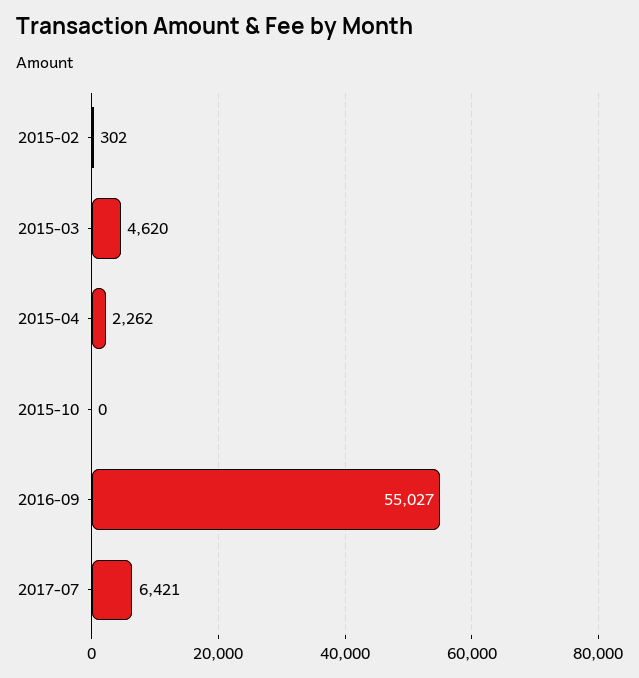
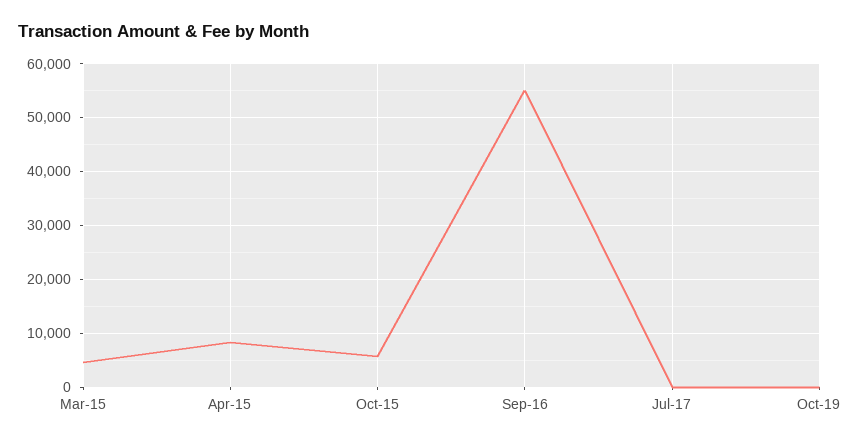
2015-02: 302 -> none
2015-04: 2262 -> 8000
2015-10: 0 -> 6000
2017-07: 6421 -> 0
Oct-19: none -> 0

